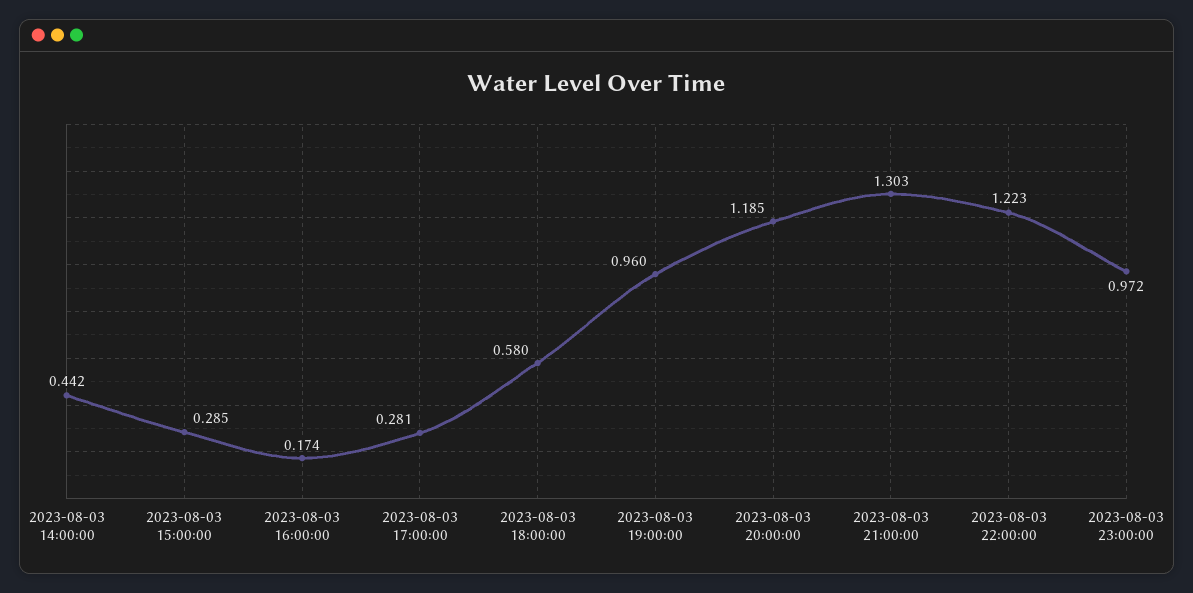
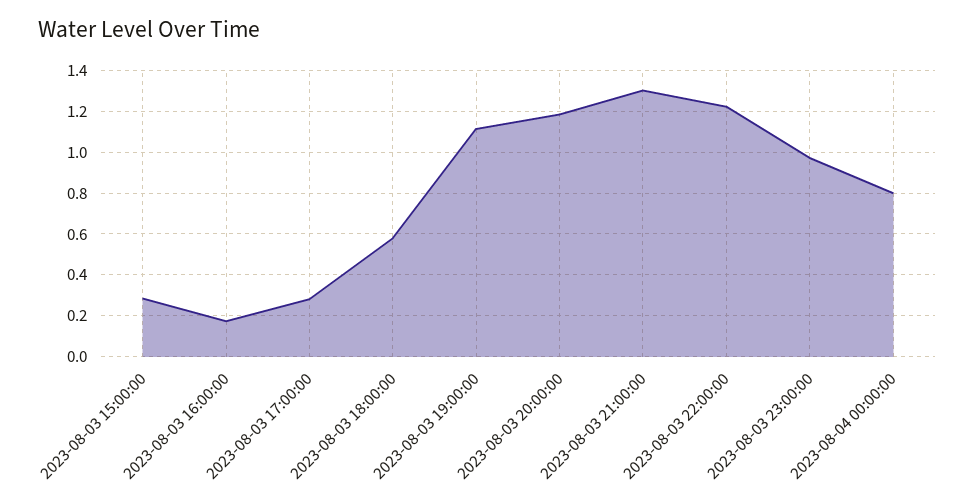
2023-08-03 14:00:00: 0.442 -> none
2023-08-03 19:00:00: 0.96 -> 1.1
2023-08-04 00:00:00: none -> 0.8

